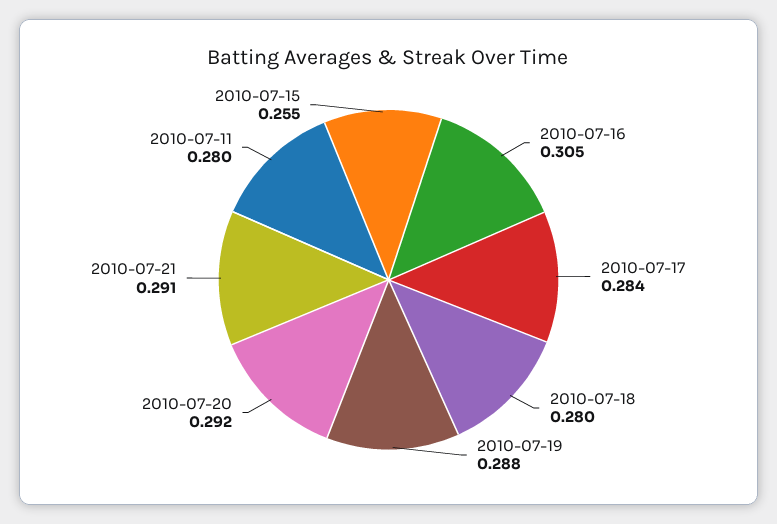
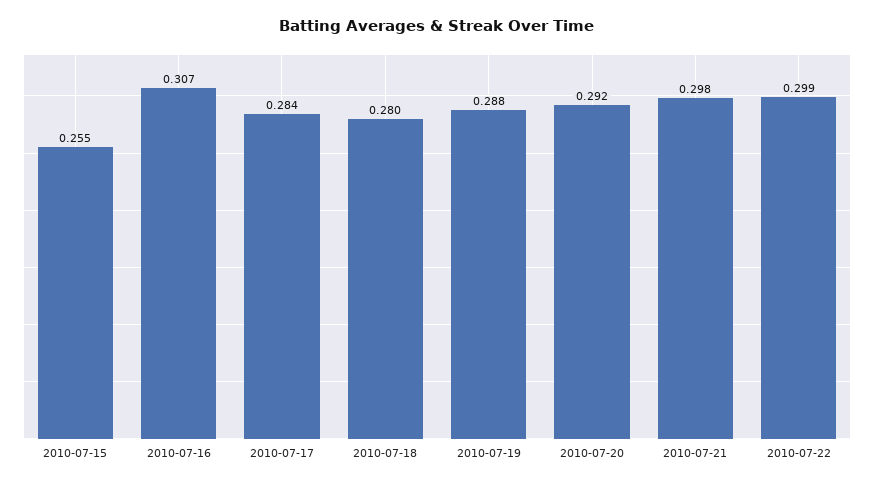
2010-07-16: 0.305 -> 0.307
2010-07-21: 0.291 -> 0.298
2010-07-11: 0.28 -> none
2010-07-22: none -> 0.299

